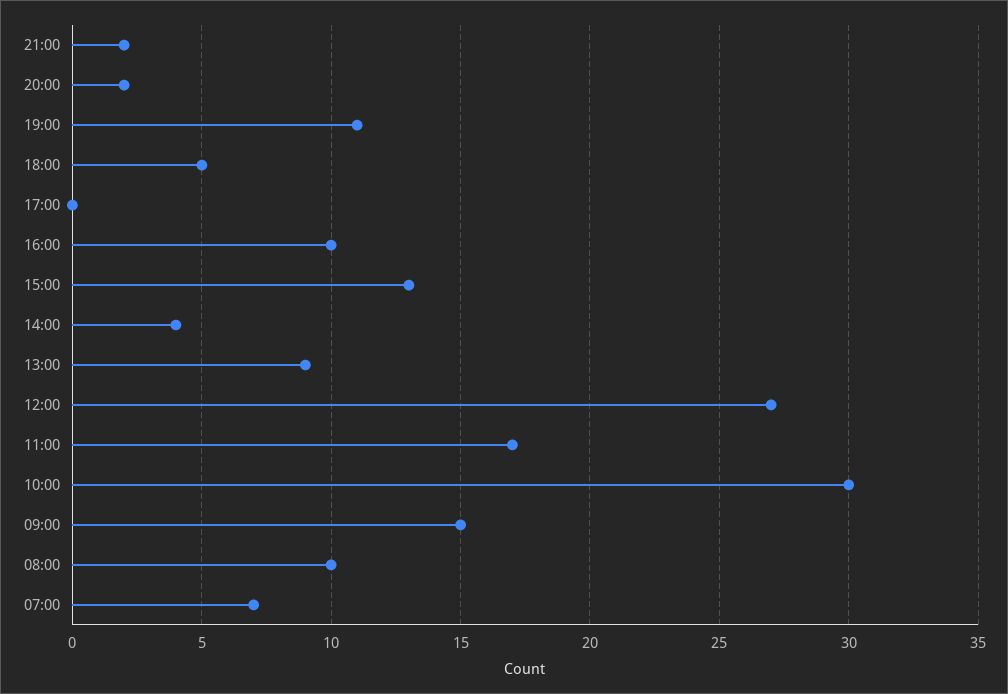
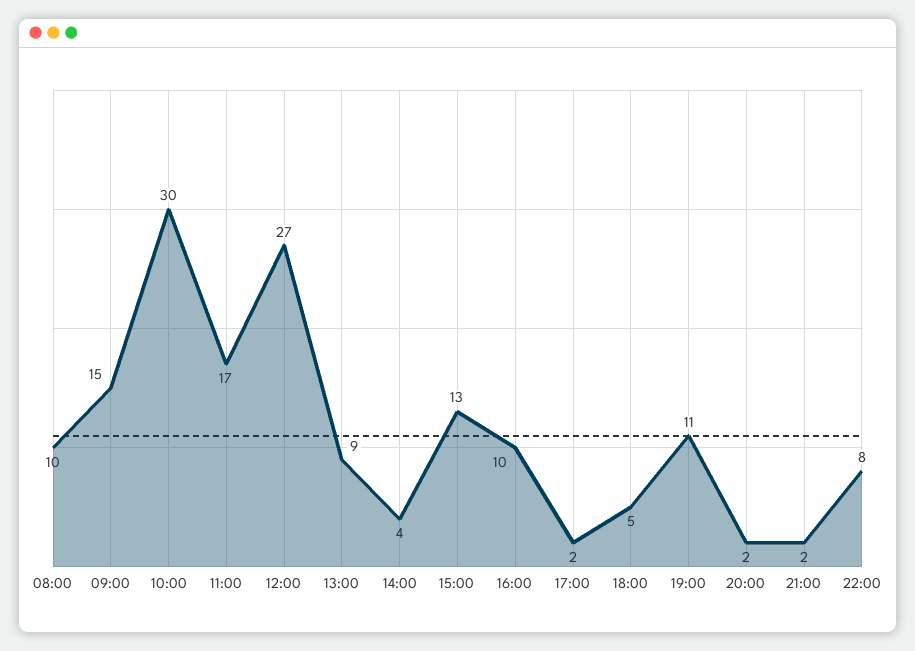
17:00: 0 -> 2
07:00: 7 -> none
22:00: none -> 8

